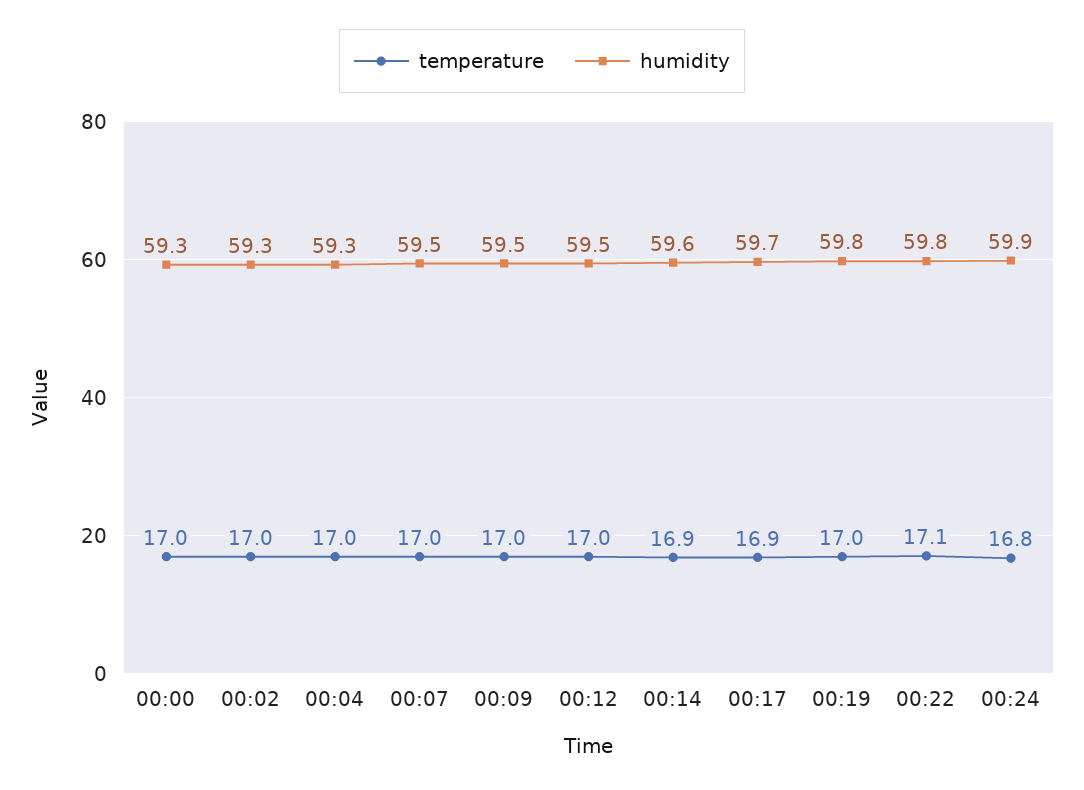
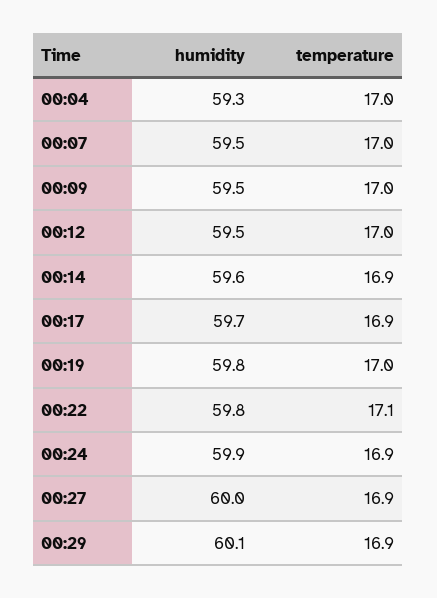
temperature, 00:00: 17 -> none
humidity, 00:00: 59.3 -> none
temperature, 00:02: 17 -> none
humidity, 00:02: 59.3 -> none
temperature, 00:24: 16.8 -> 16.9
humidity, 00:27: none -> 60
temperature, 00:27: none -> 16.9
humidity, 00:29: none -> 60.1
temperature, 00:29: none -> 16.9

